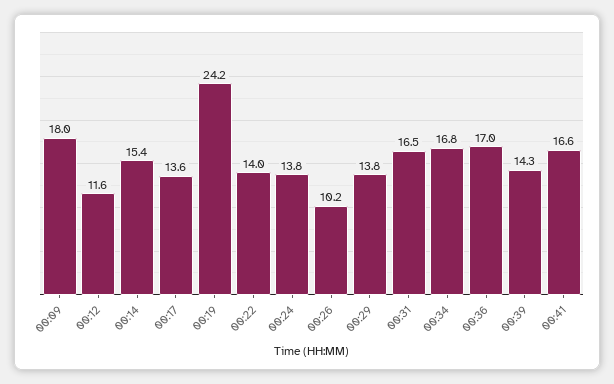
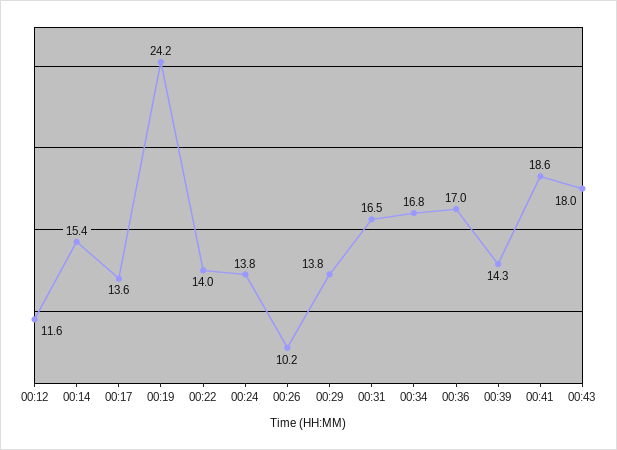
00:09: 18 -> none
00:41: 16.6 -> 18.6
00:43: none -> 18

